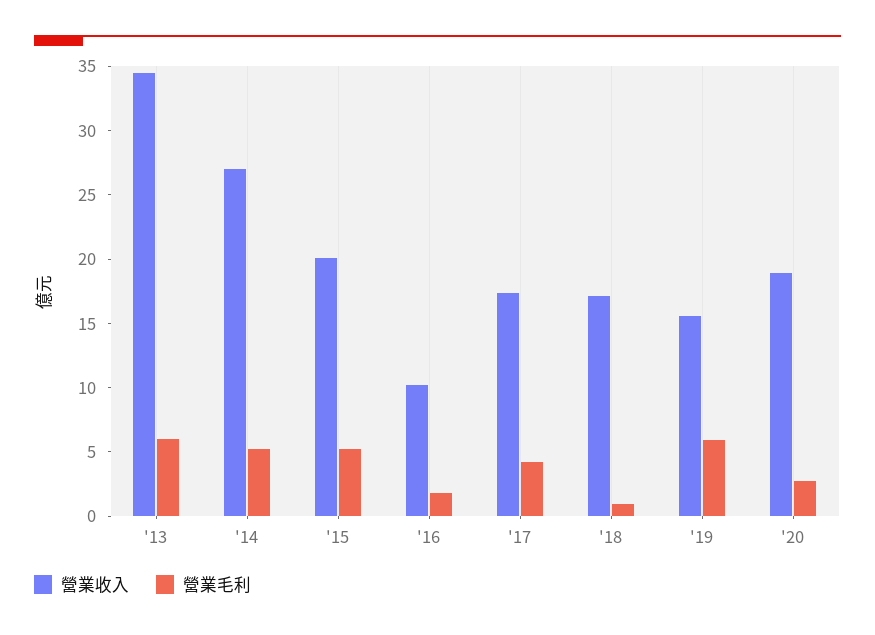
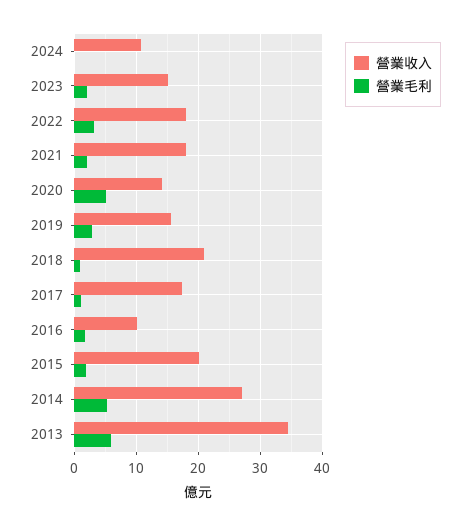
營業毛利, '15: 5 -> 2
營業毛利, '17: 4 -> 1
營業收入, '18: 17 -> 21
營業毛利, '19: 6 -> 3
營業收入, '20: 19 -> 14
營業毛利, '20: 3 -> 5
營業收入, 2024: none -> 11
營業毛利, 2024: none -> 0
營業收入, 2023: none -> 15
營業毛利, 2023: none -> 2
營業收入, 2022: none -> 18
營業毛利, 2022: none -> 3
營業收入, 2021: none -> 18
營業毛利, 2021: none -> 2

